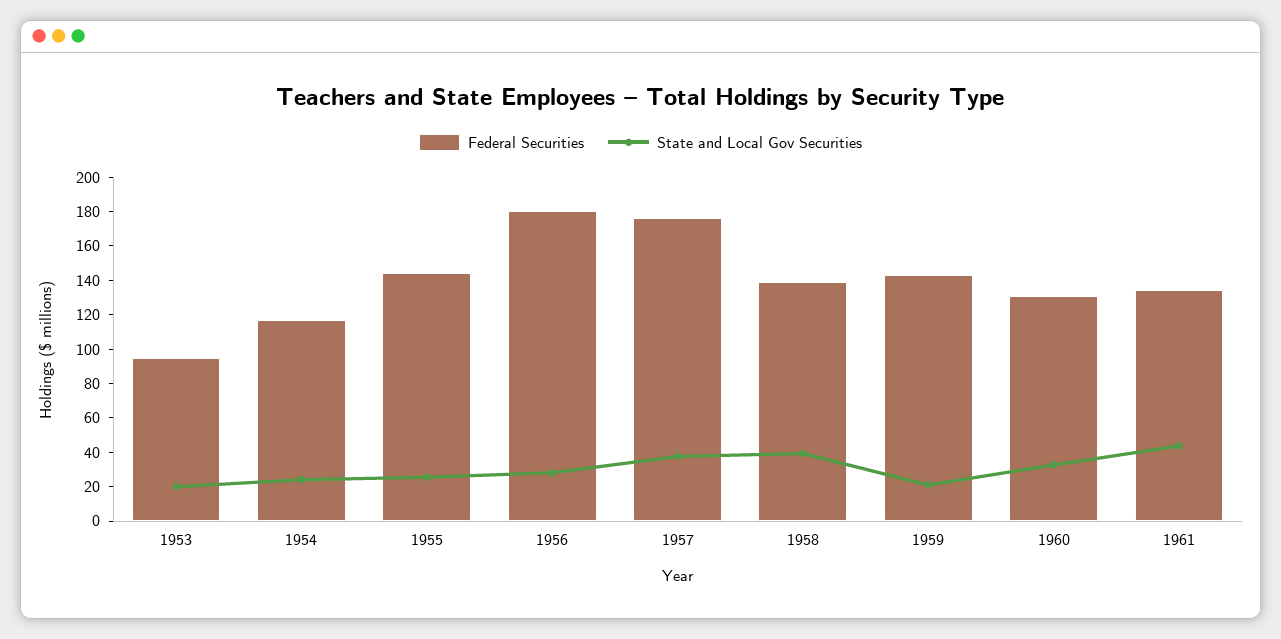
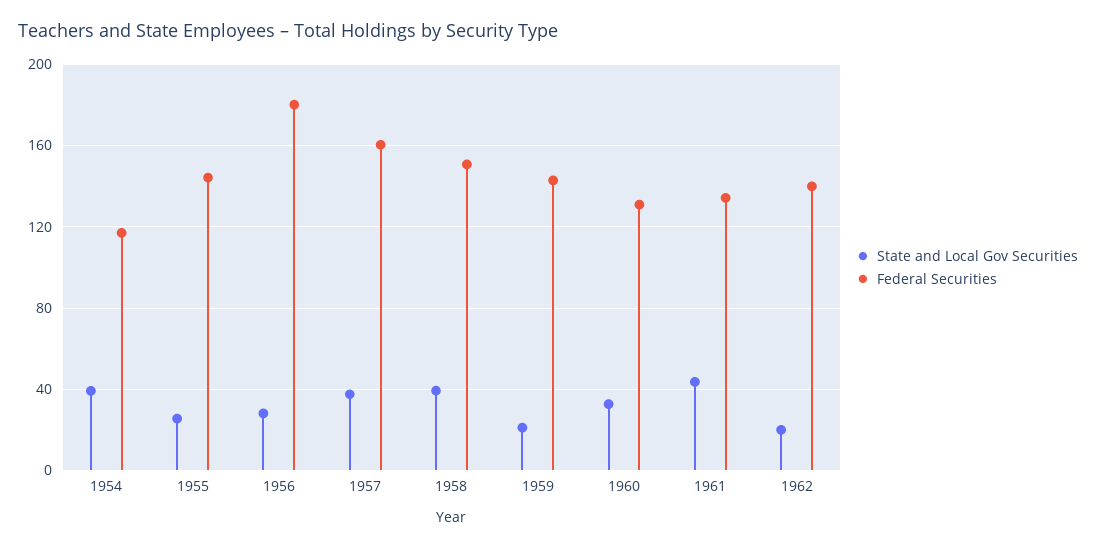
Federal Securities, 1953: 95 -> none
State and Local Gov Securities, 1953: 20 -> none
State and Local Gov Securities, 1954: 25 -> 40
Federal Securities, 1957: 175 -> 160
Federal Securities, 1958: 140 -> 150
State and Local Gov Securities, 1962: none -> 20
Federal Securities, 1962: none -> 140

